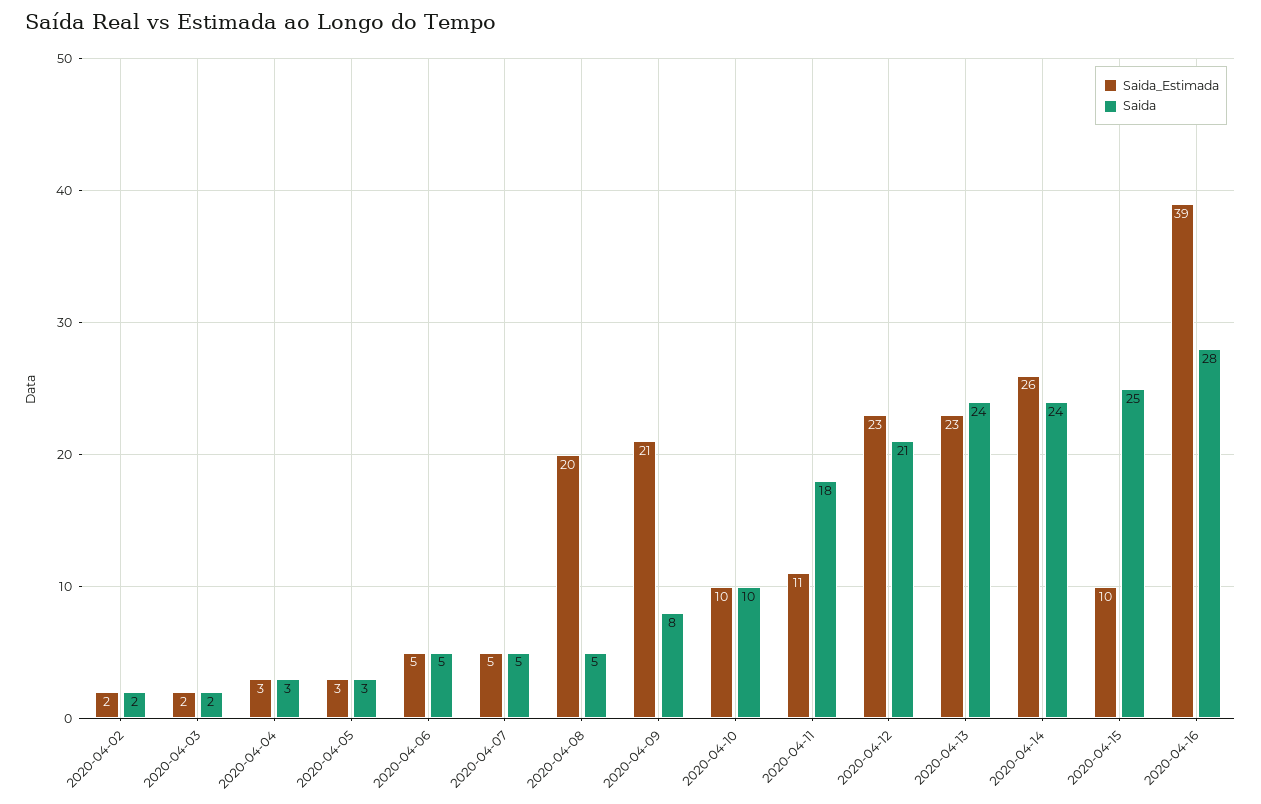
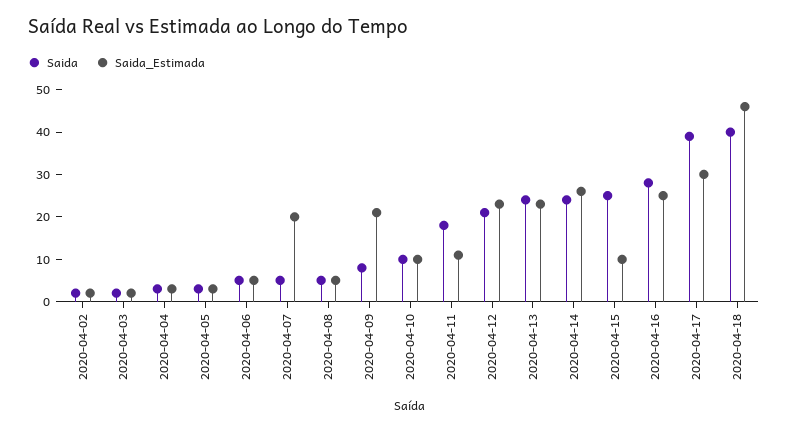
Saida_Estimada, 2020-04-07: 5 -> 20
Saida_Estimada, 2020-04-08: 20 -> 5
Saida_Estimada, 2020-04-16: 39 -> 25
Saida, 2020-04-17: none -> 40
Saida_Estimada, 2020-04-17: none -> 30
Saida, 2020-04-18: none -> 40
Saida_Estimada, 2020-04-18: none -> 45

